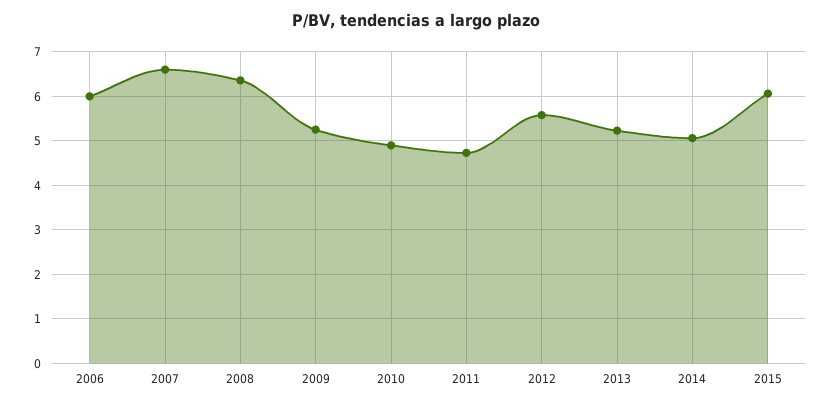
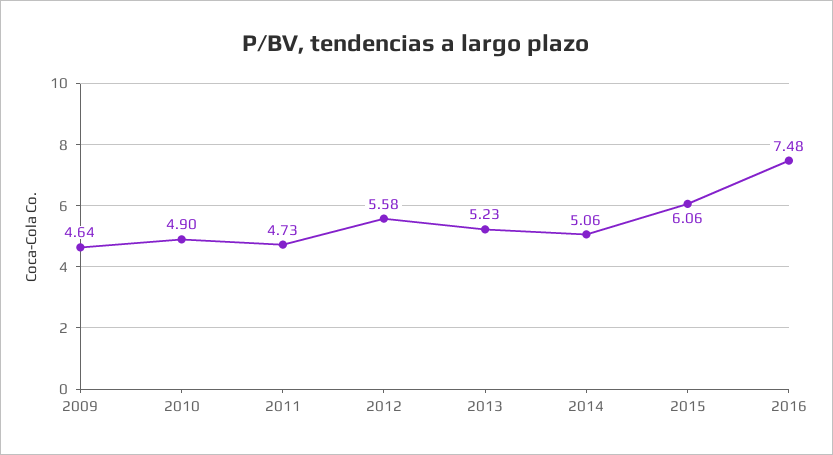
2006: 6 -> none
2007: 6.6 -> none
2008: 6.4 -> none
2009: 5.2 -> 4.64
2016: none -> 7.48

